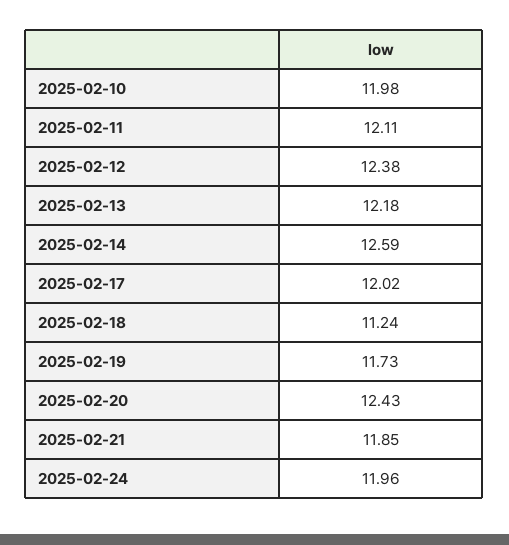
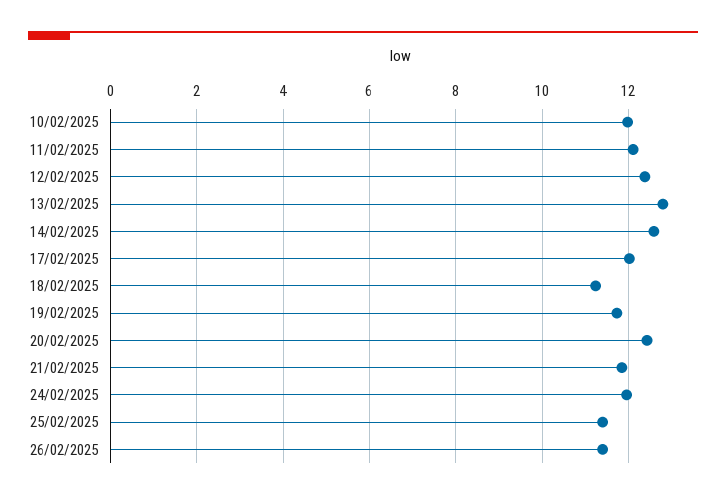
2025-02-13: 12.18 -> 12.8
25/02/2025: none -> 11.4
26/02/2025: none -> 11.4

